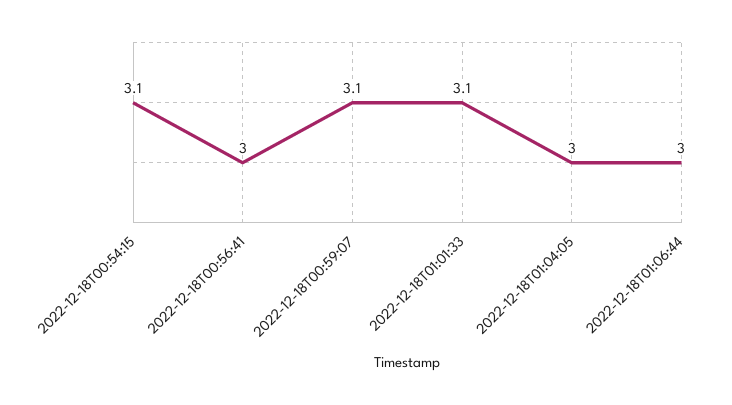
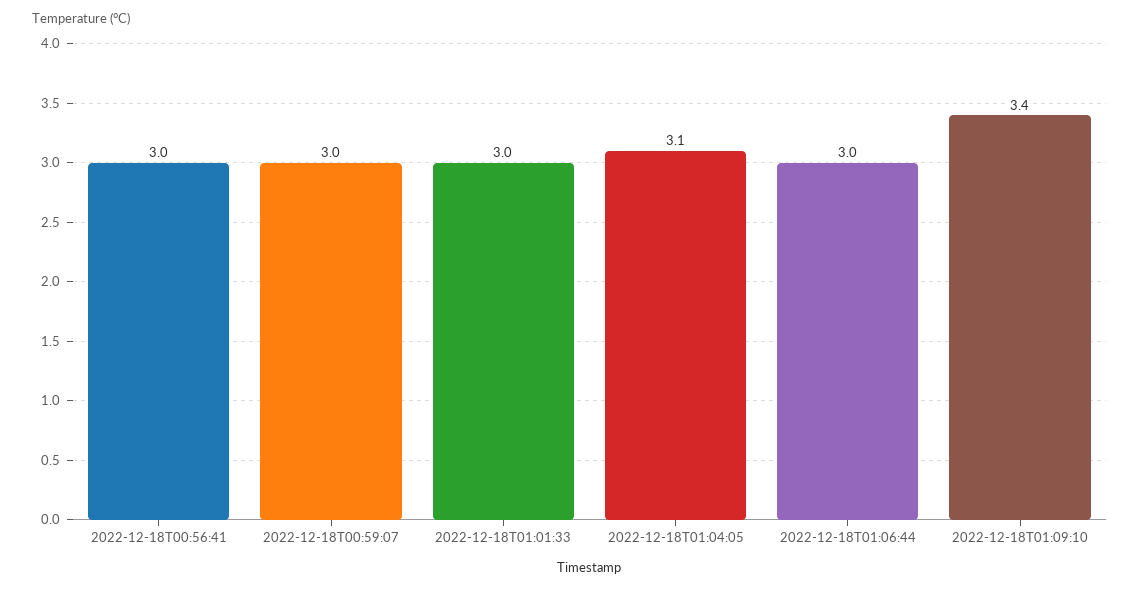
2022-12-18T00:54:15: 3.1 -> none
2022-12-18T00:59:07: 3.1 -> 3
2022-12-18T01:01:33: 3.1 -> 3
2022-12-18T01:04:05: 3 -> 3.1
2022-12-18T01:09:10: none -> 3.4

